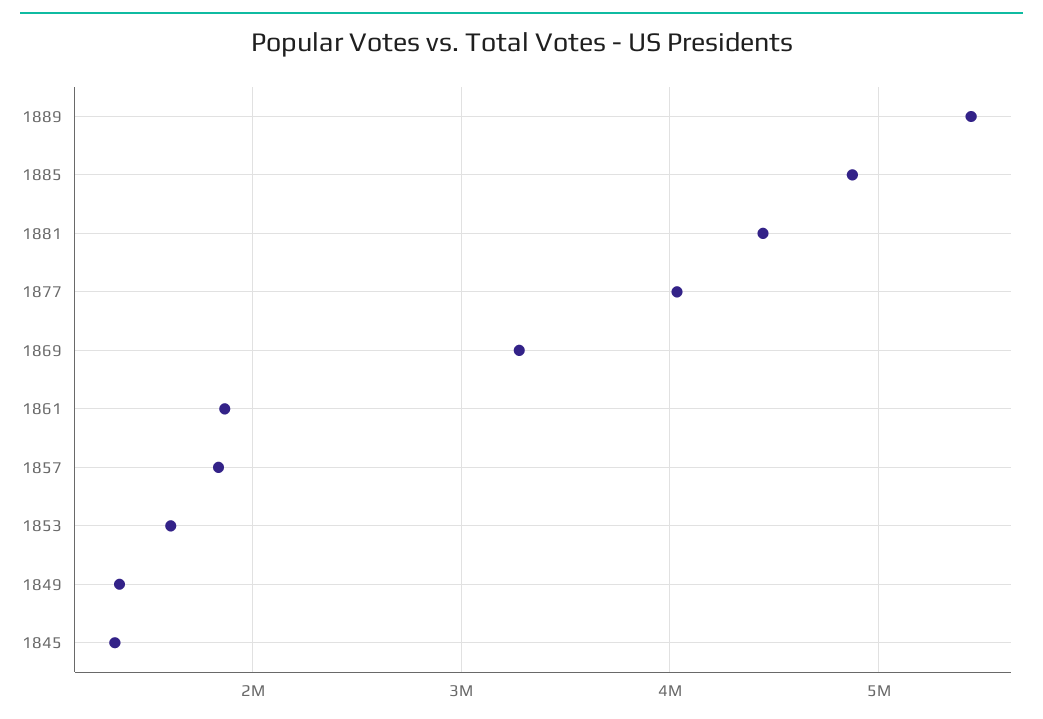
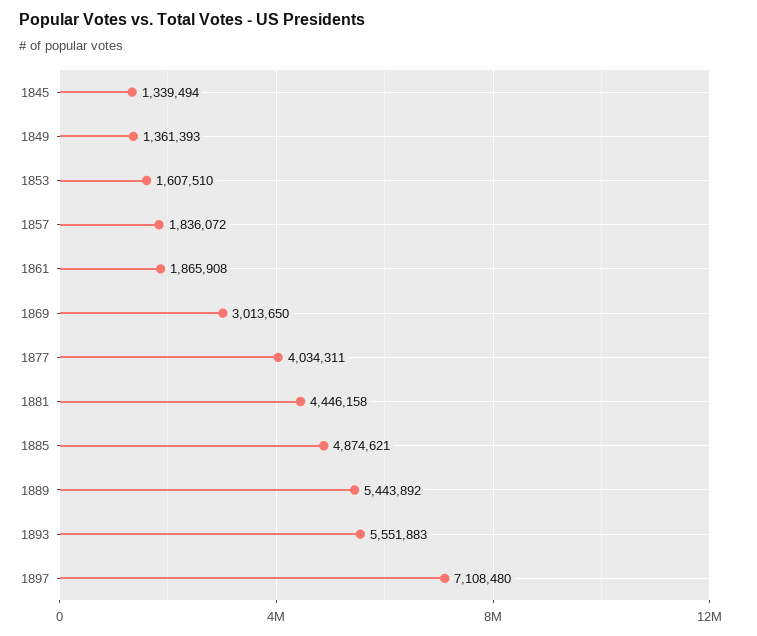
1869: 3300000 -> 3013650
1893: none -> 5551883
1897: none -> 7108480

